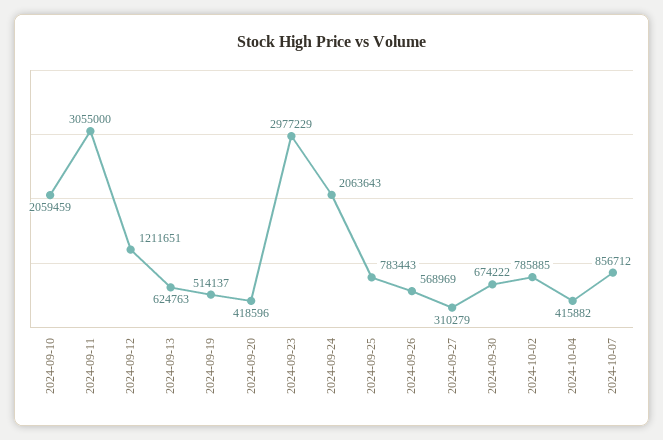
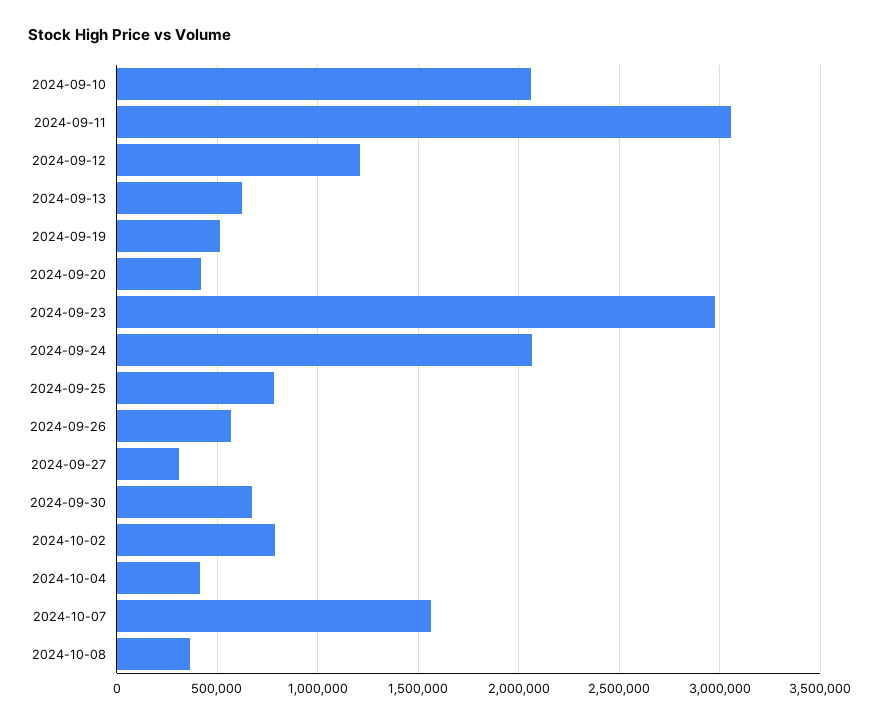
2024-10-07: 856712 -> 1550000
2024-10-08: none -> 350000

